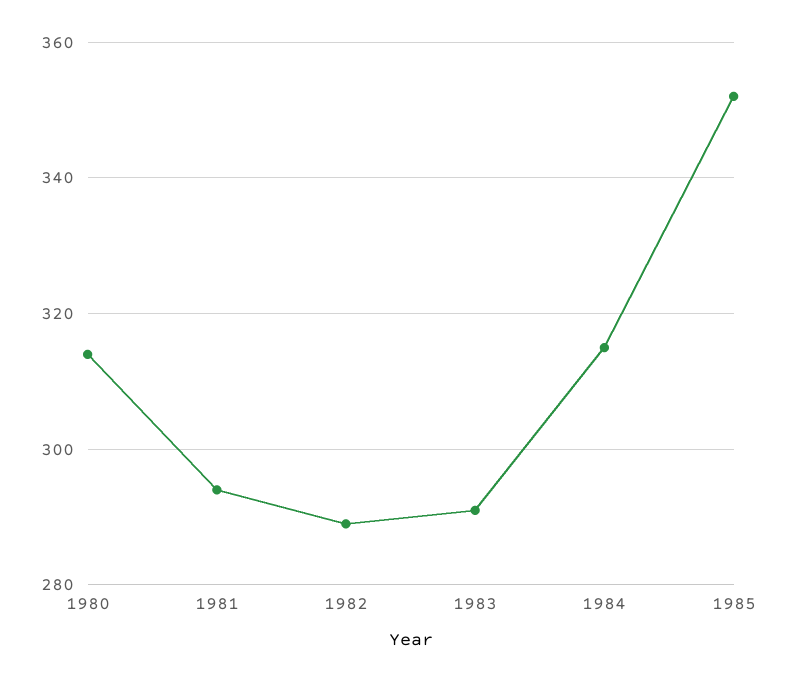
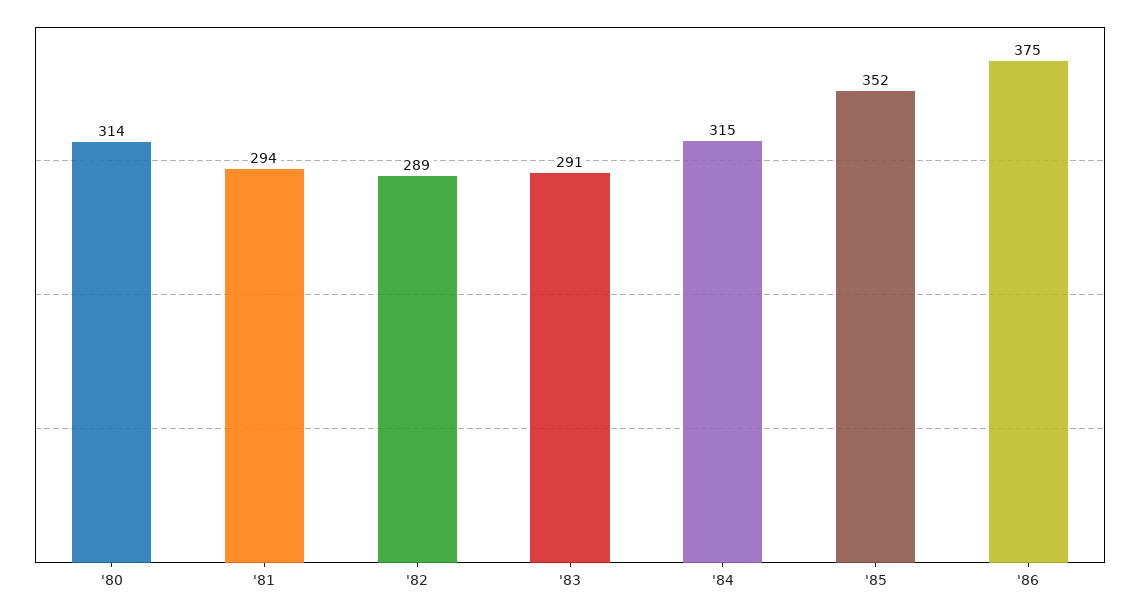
'86: none -> 375

